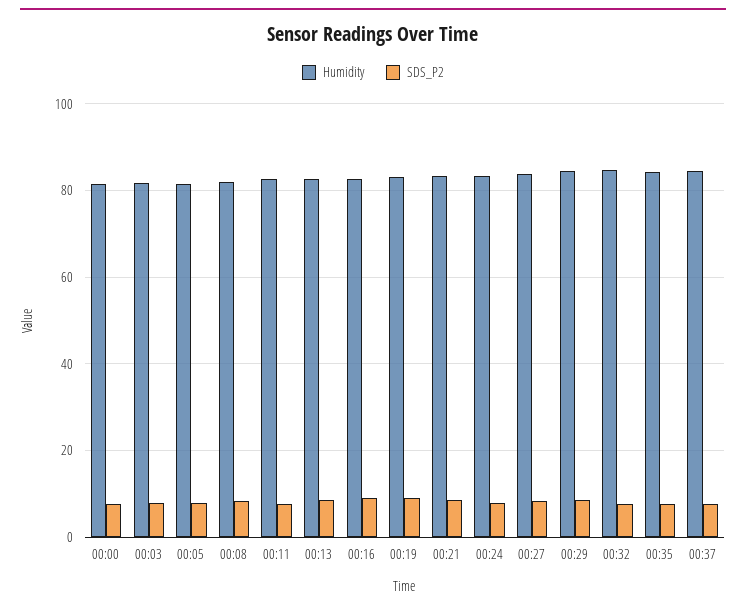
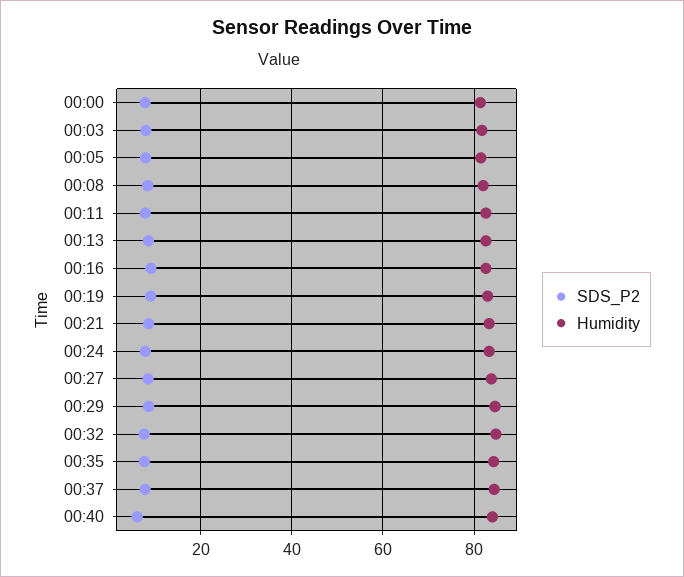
SDS_P2, 00:40: none -> 6
Humidity, 00:40: none -> 84

